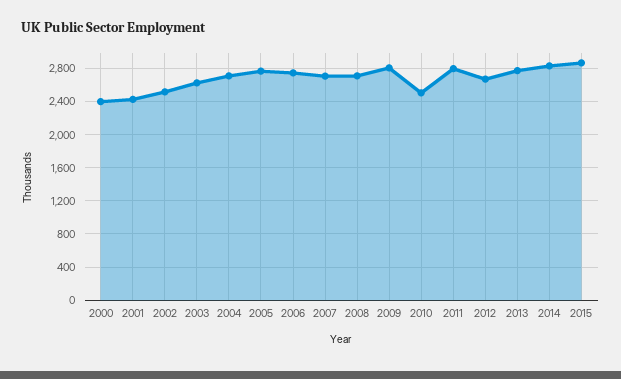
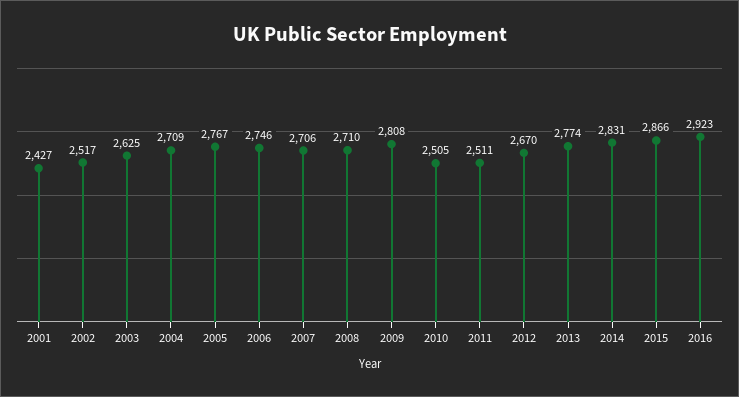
2000: 2400 -> none
2011: 2800 -> 2511
2016: none -> 2923

